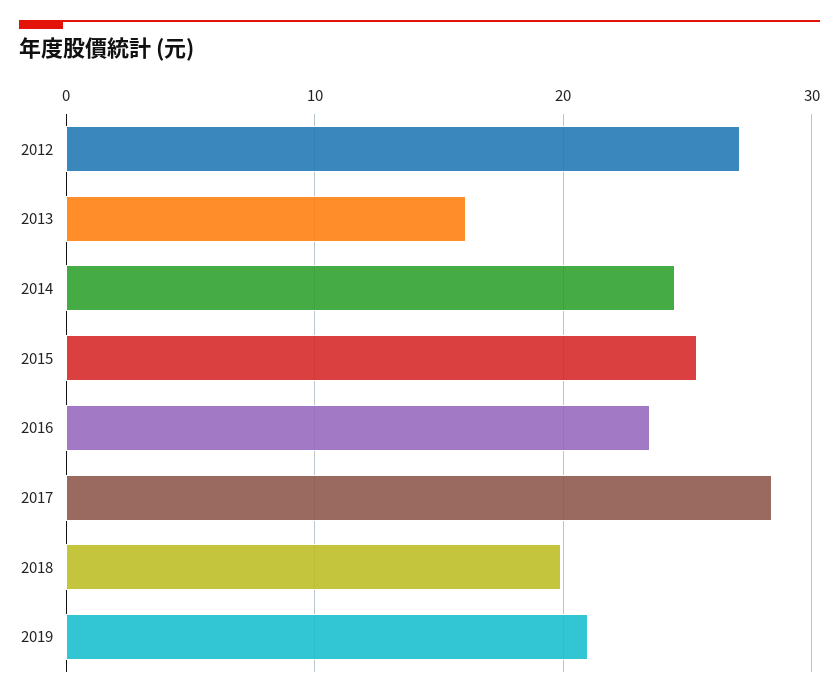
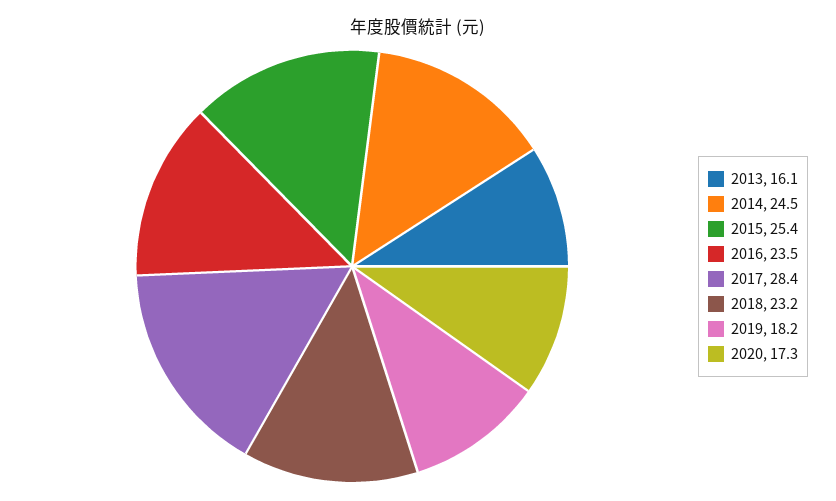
2012: 27 -> none
2018: 20 -> 23.2
2019: 21 -> 18.2
2020: none -> 17.3

